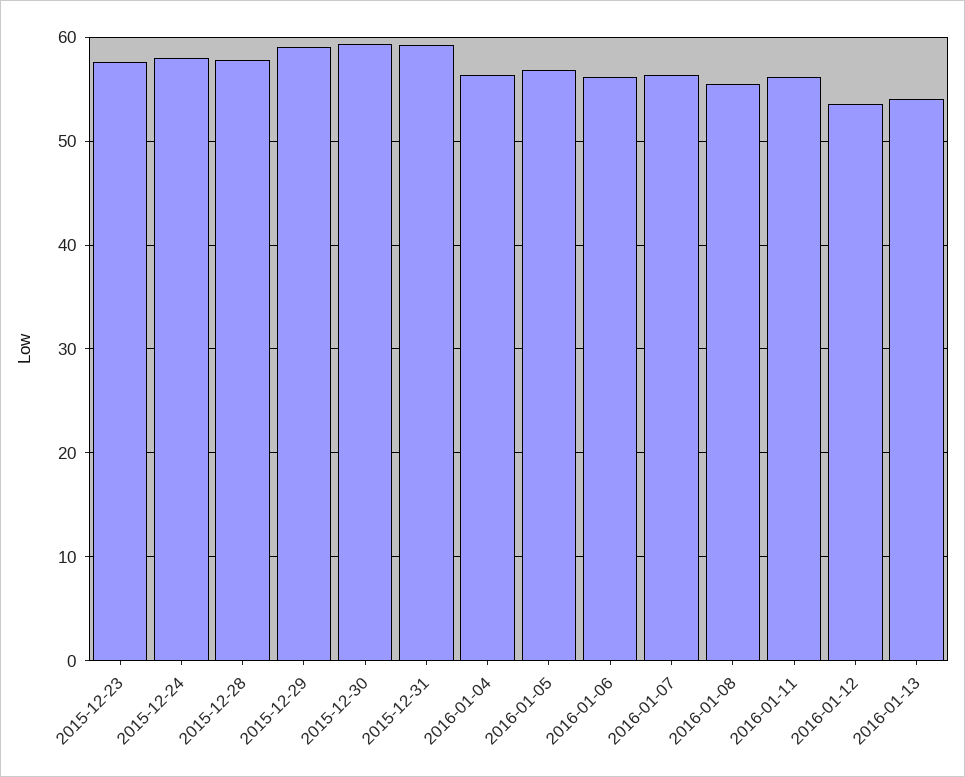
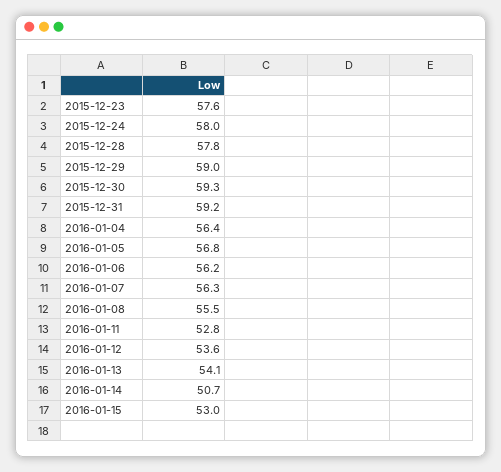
2016-01-11: 56 -> 52.8
2016-01-14: none -> 50.7
2016-01-15: none -> 53

